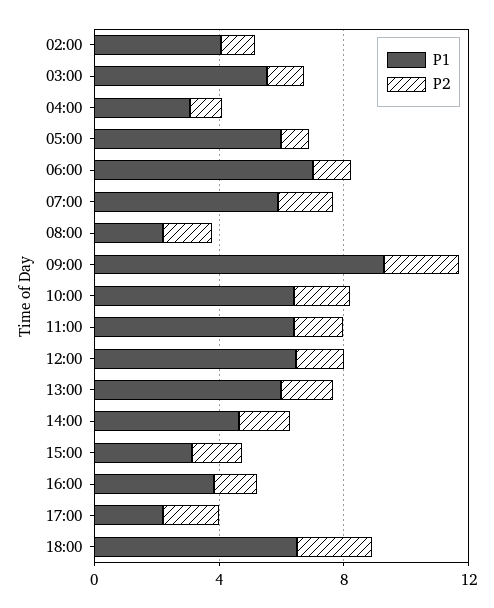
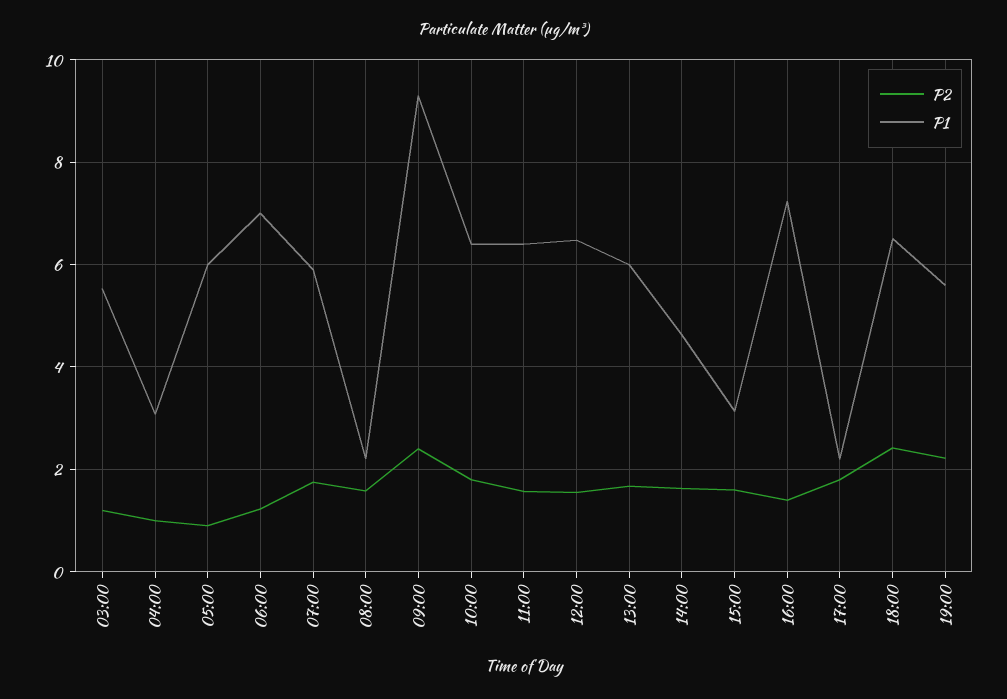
P1, 02:00: 4 -> none
P2, 02:00: 1 -> none
P1, 16:00: 4 -> 7.2
P2, 19:00: none -> 2.2
P1, 19:00: none -> 5.6

